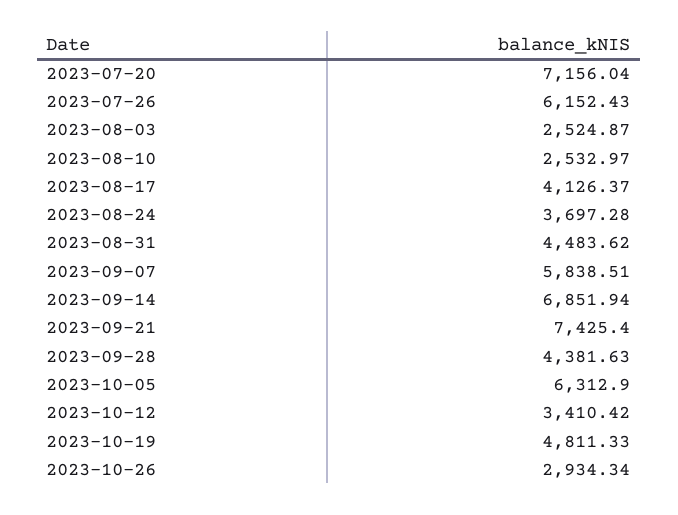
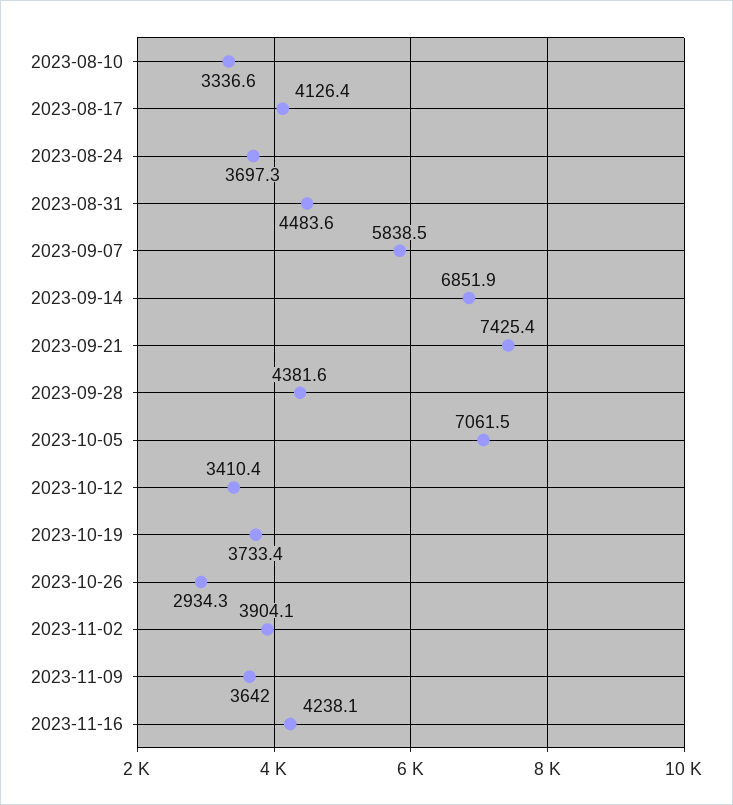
2023-07-20: 7156.04 -> none
2023-07-26: 6152.43 -> none
2023-08-03: 2524.87 -> none
2023-08-10: 2532.97 -> 3336.6
2023-10-05: 6312.9 -> 7061.5
2023-10-19: 4811.33 -> 3733.4
2023-11-02: none -> 3904.1
2023-11-09: none -> 3642
2023-11-16: none -> 4238.1

